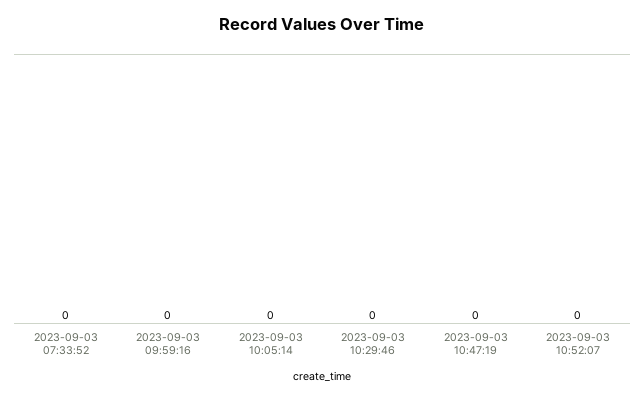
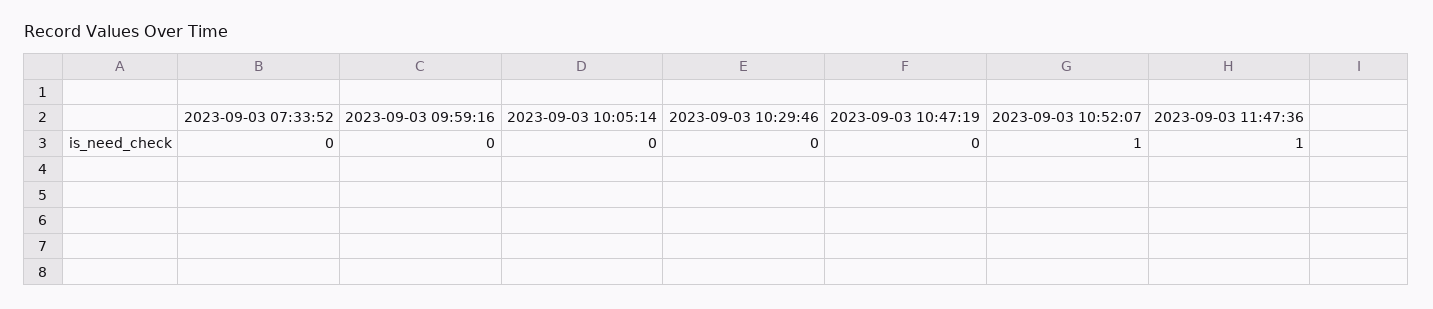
2023-09-03 10:52:07: 0 -> 1
2023-09-03 11:47:36: none -> 1

